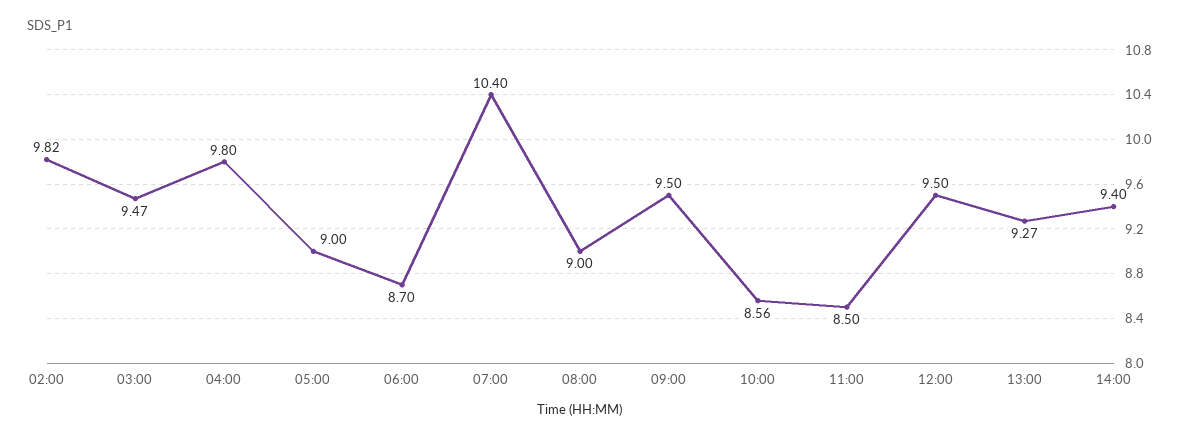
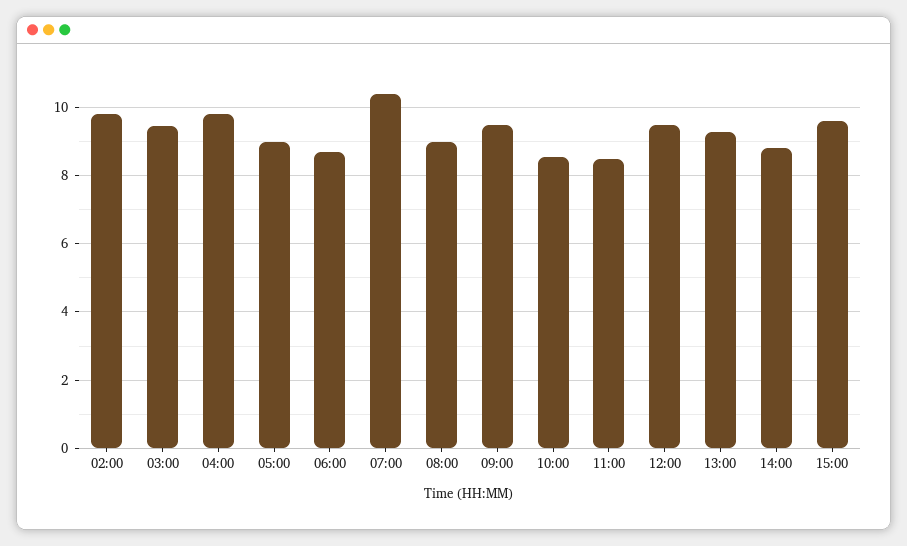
14:00: 9.4 -> 8.8
15:00: none -> 9.6

